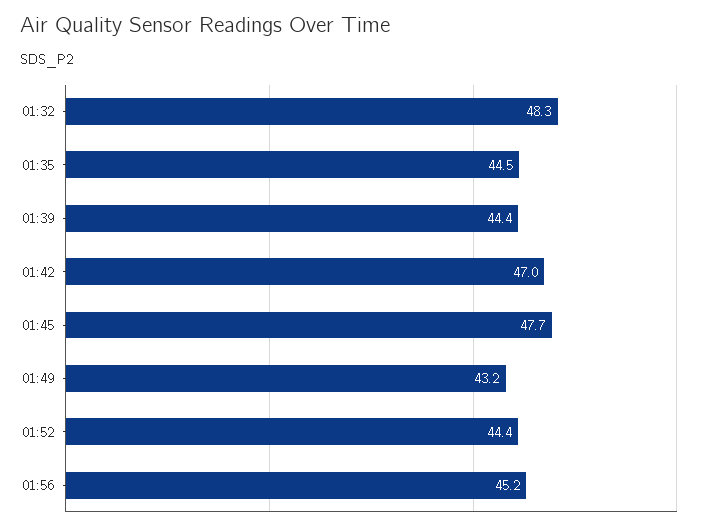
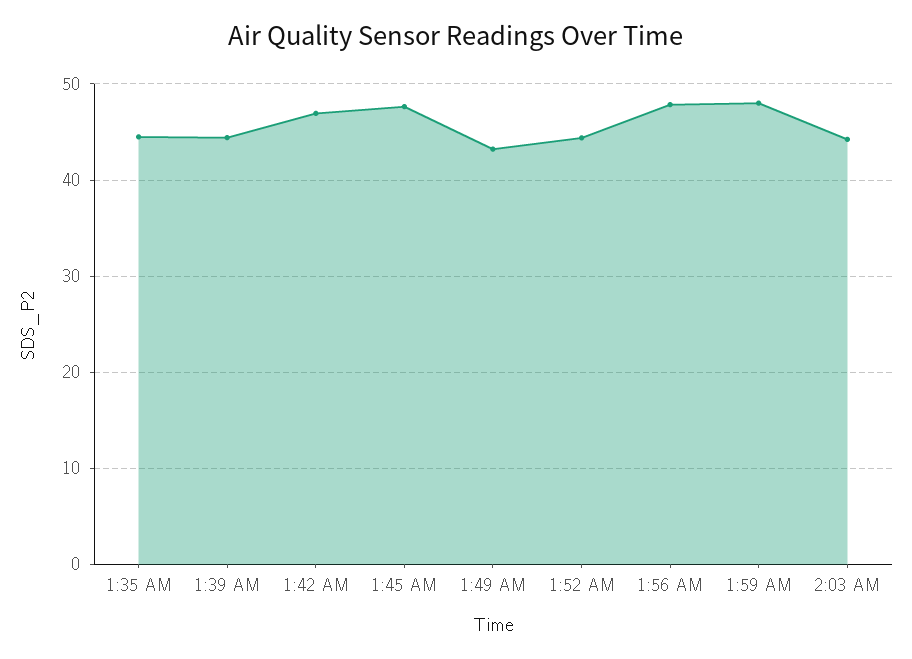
01:32: 48.3 -> none
01:56: 45.2 -> 48
1:59 AM: none -> 48
2:03 AM: none -> 44

